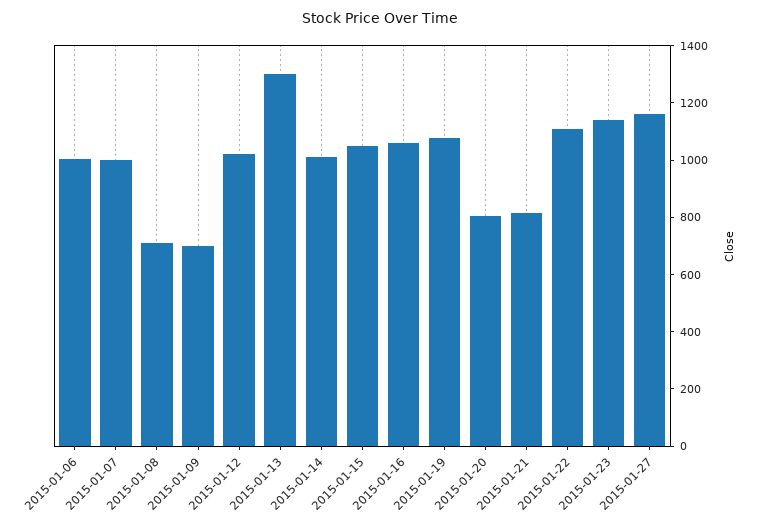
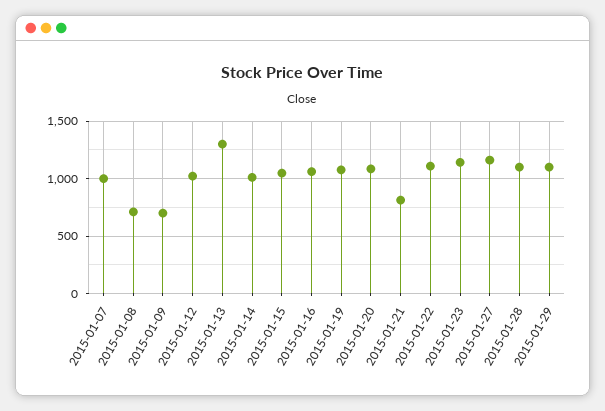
2015-01-06: 1000 -> none
2015-01-20: 800 -> 1100
2015-01-28: none -> 1100
2015-01-29: none -> 1100

